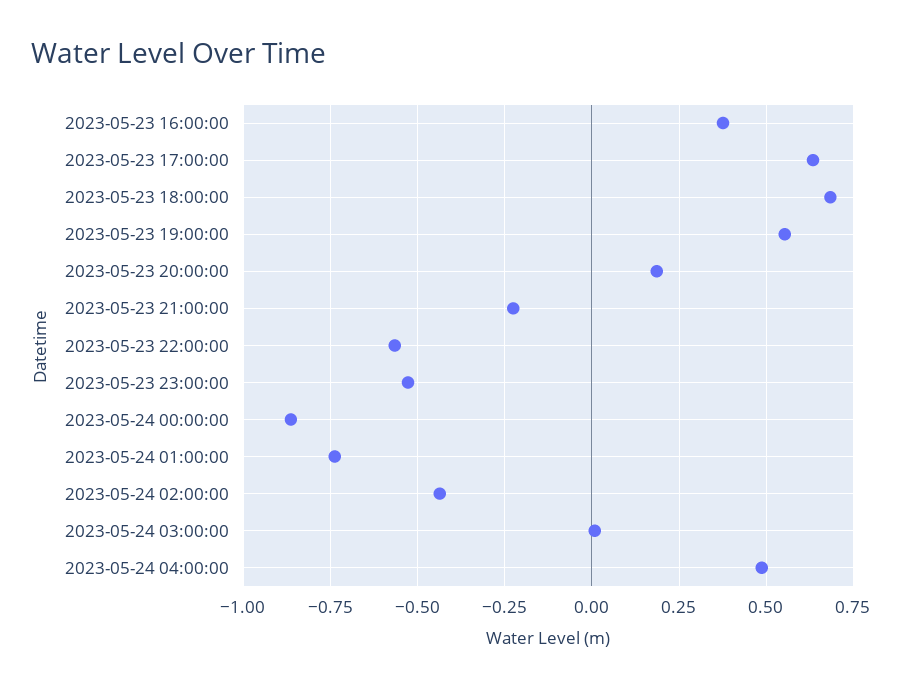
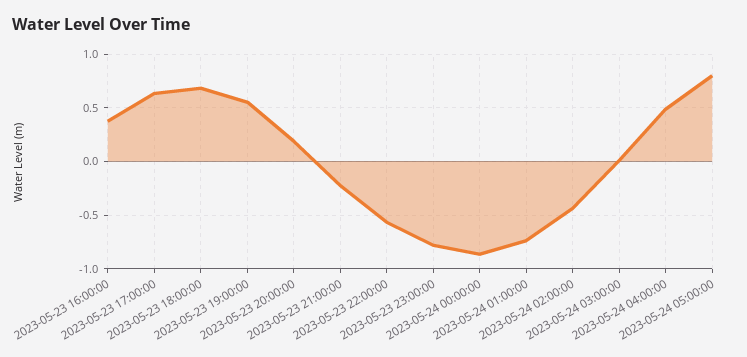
2023-05-23 23:00:00: -0.525 -> -0.8
2023-05-24 05:00:00: none -> 0.8

